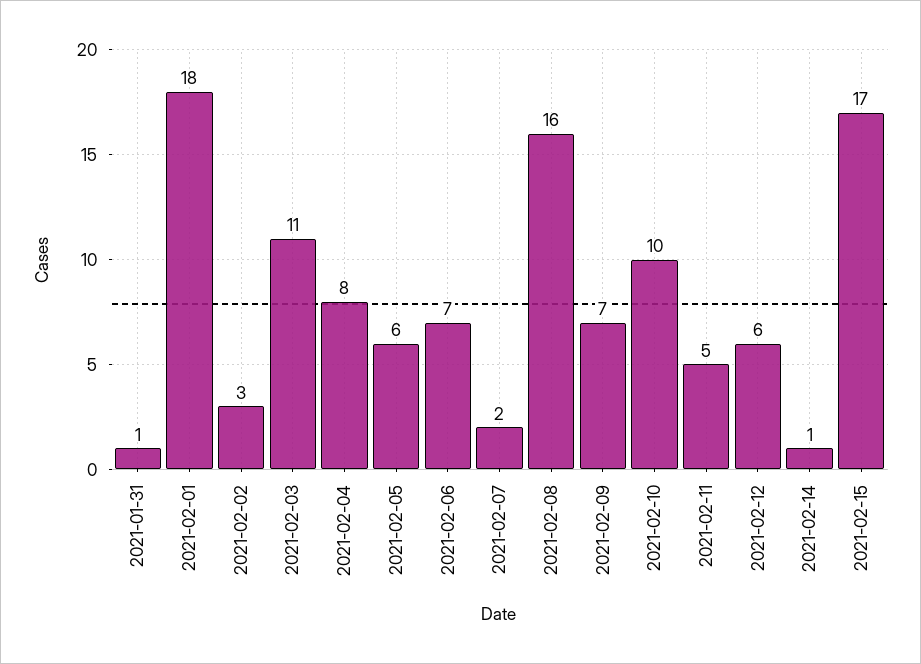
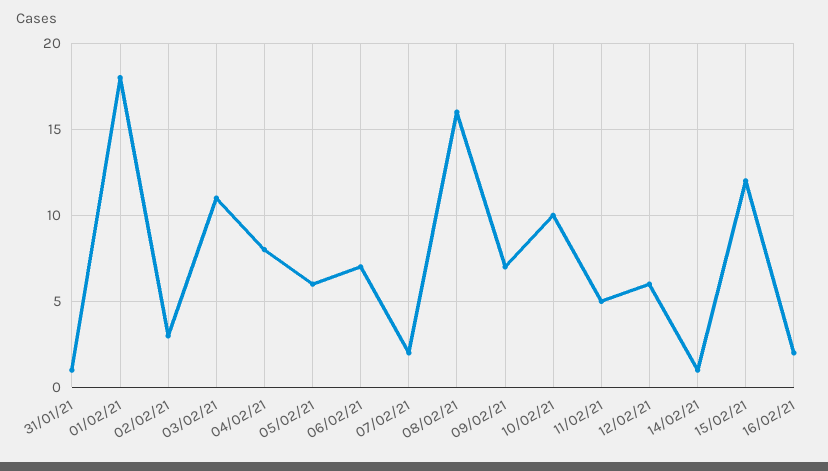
2021-02-15: 17 -> 12
16/02/21: none -> 2

